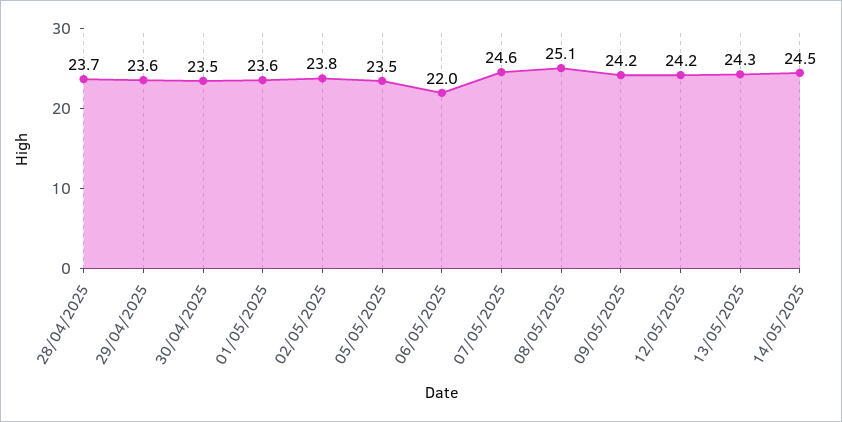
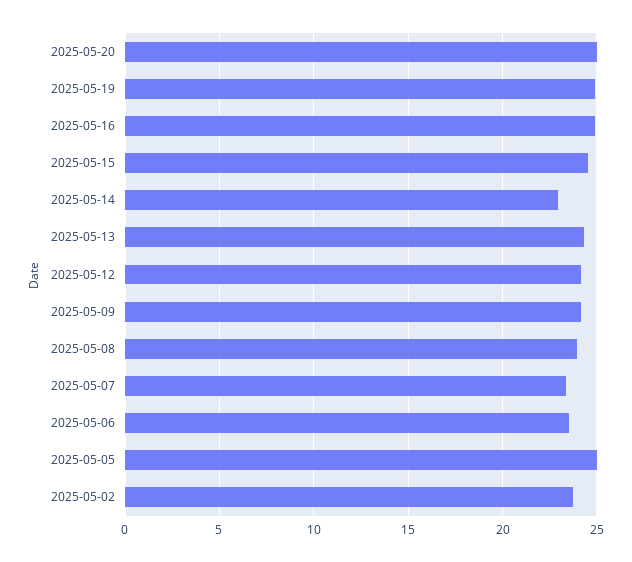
28/04/2025: 23.7 -> none
29/04/2025: 23.6 -> none
30/04/2025: 23.5 -> none
01/05/2025: 23.6 -> none
05/05/2025: 23.5 -> 25
06/05/2025: 22 -> 23.5
07/05/2025: 24.6 -> 23.5
08/05/2025: 25.1 -> 24
14/05/2025: 24.5 -> 23
2025-05-20: none -> 25
2025-05-19: none -> 25
2025-05-16: none -> 25
2025-05-15: none -> 24.5

